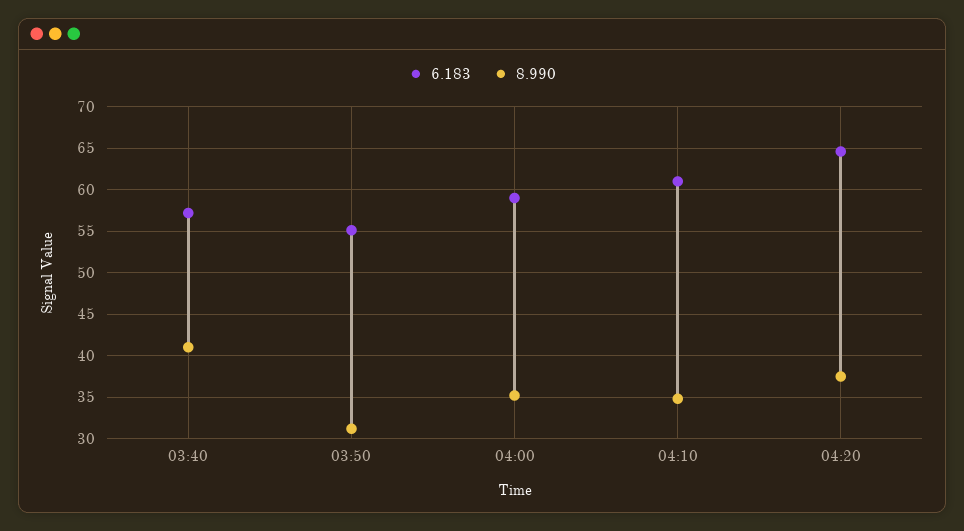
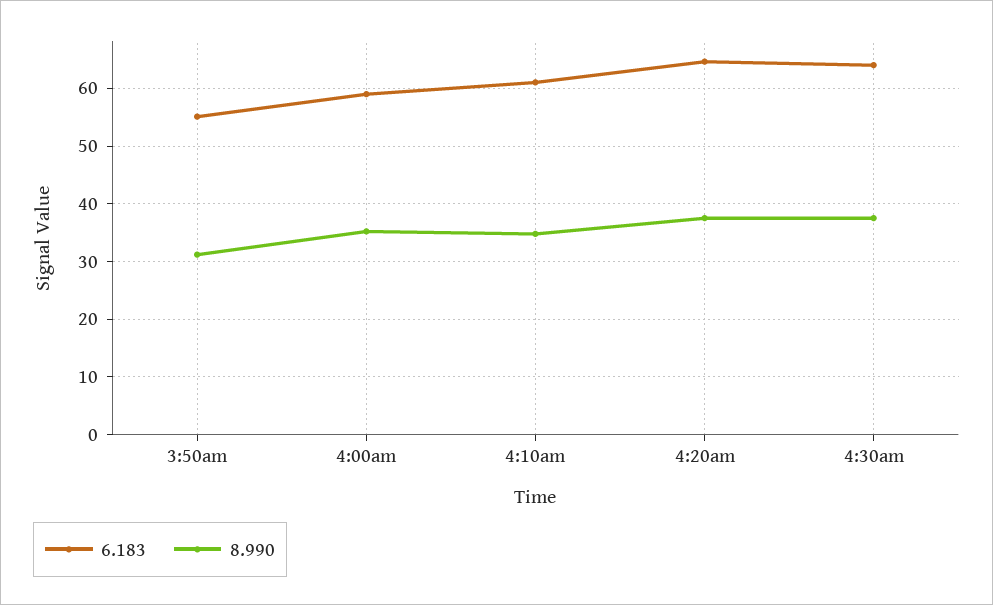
6.183, 03:40: 57 -> none
8.990, 03:40: 41 -> none
6.183, 4:30am: none -> 64
8.990, 4:30am: none -> 38

